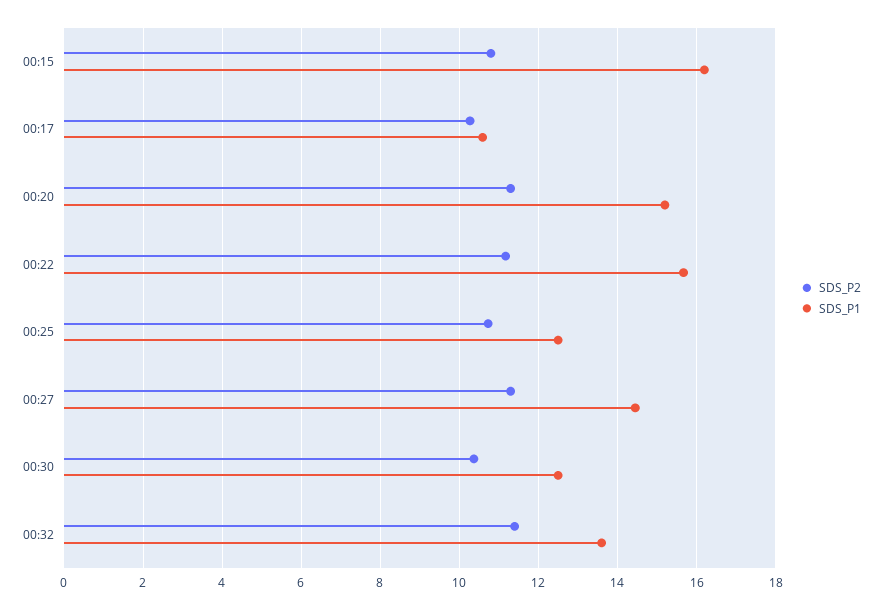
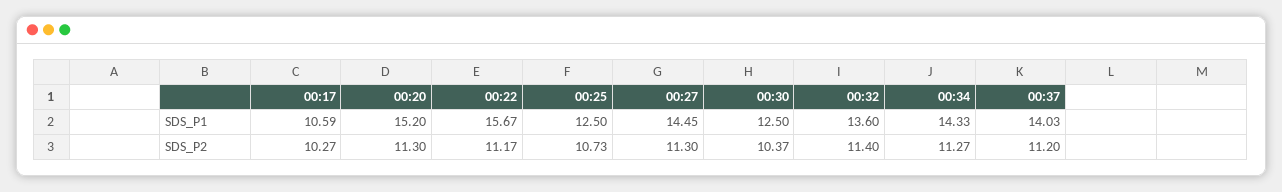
SDS_P2, 00:15: 10.8 -> none
SDS_P1, 00:15: 16.2 -> none
SDS_P1, 00:34: none -> 14.33
SDS_P1, 00:37: none -> 14.03
SDS_P2, 00:34: none -> 11.27
SDS_P2, 00:37: none -> 11.2

